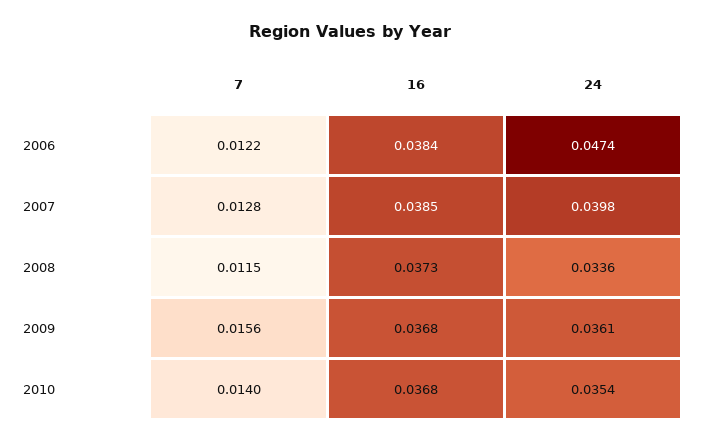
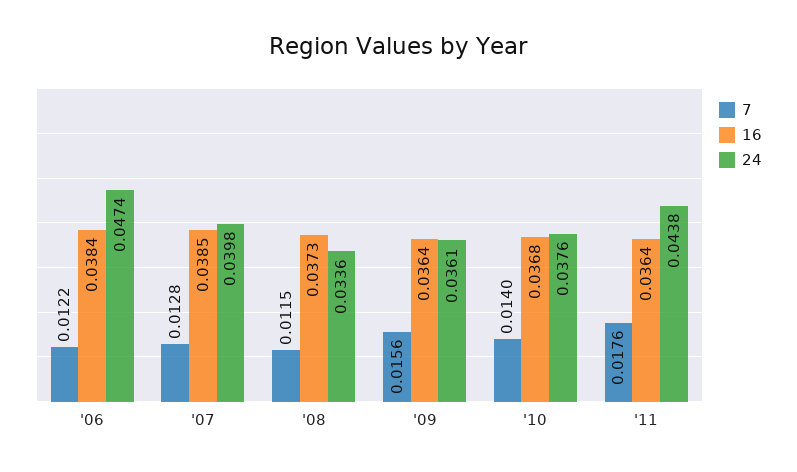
16, 2009: 0.0368 -> 0.0364
24, 2010: 0.0354 -> 0.0376
7, '11: none -> 0.0176
16, '11: none -> 0.0364
24, '11: none -> 0.0438

